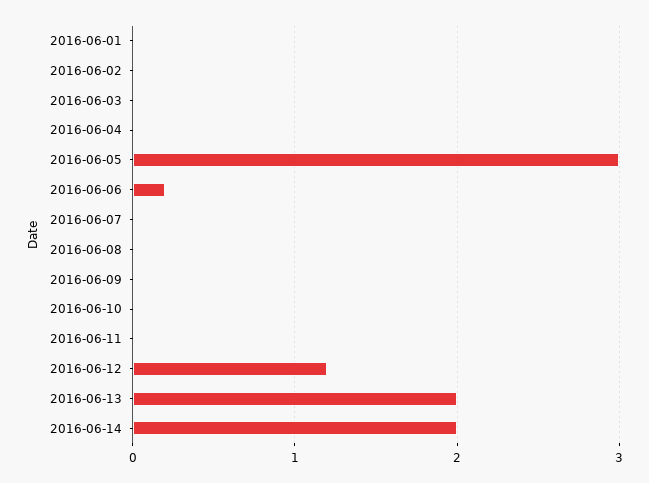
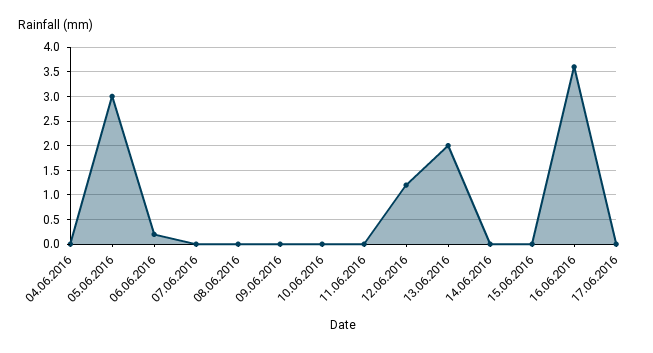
2016-06-01: 0 -> none
2016-06-02: 0 -> none
2016-06-03: 0 -> none
2016-06-14: 2 -> 0
15.06.2016: none -> 0
16.06.2016: none -> 3.5
17.06.2016: none -> 0

